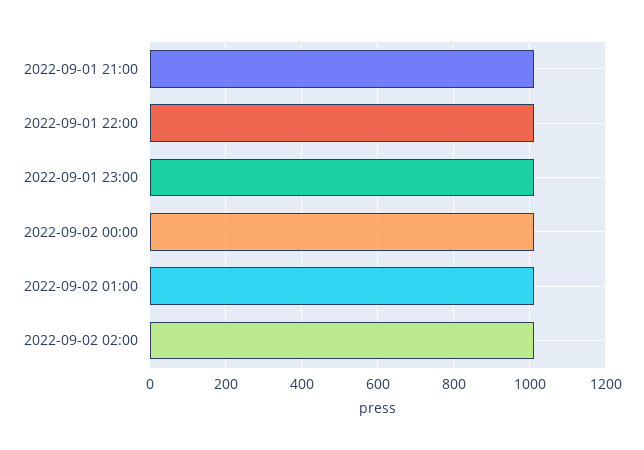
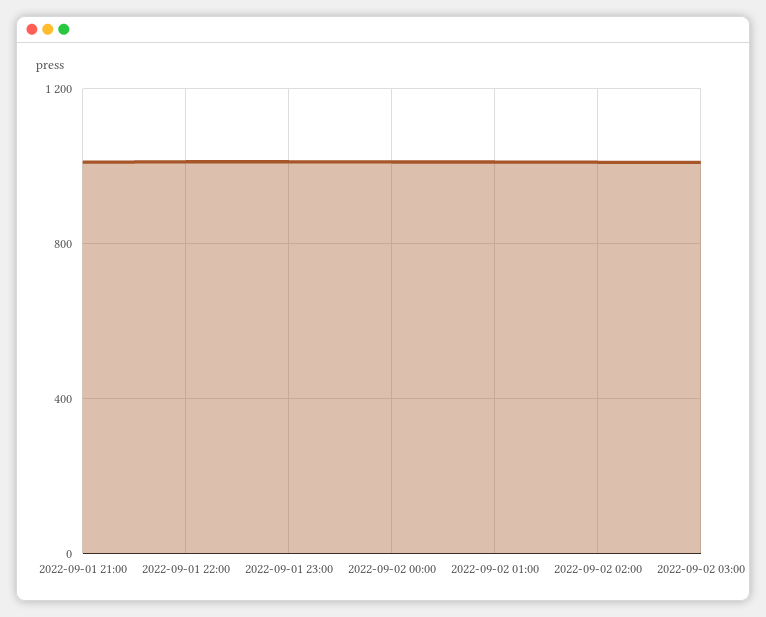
2022-09-02 03:00: none -> 1000

